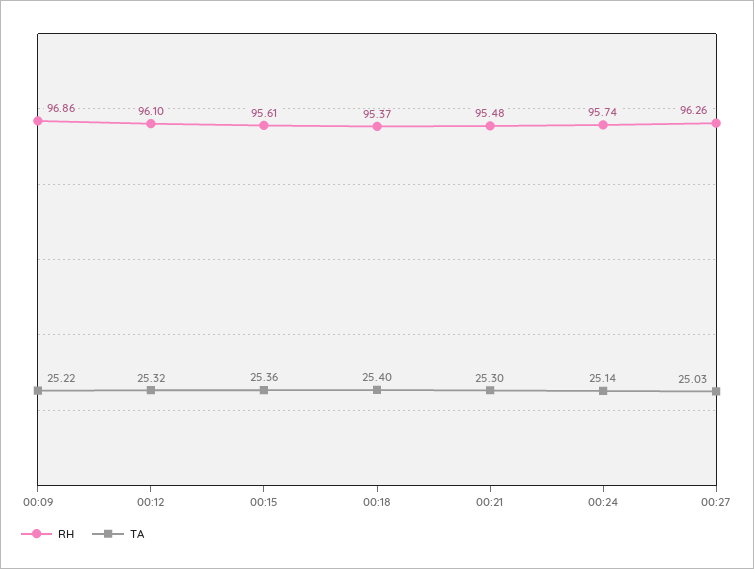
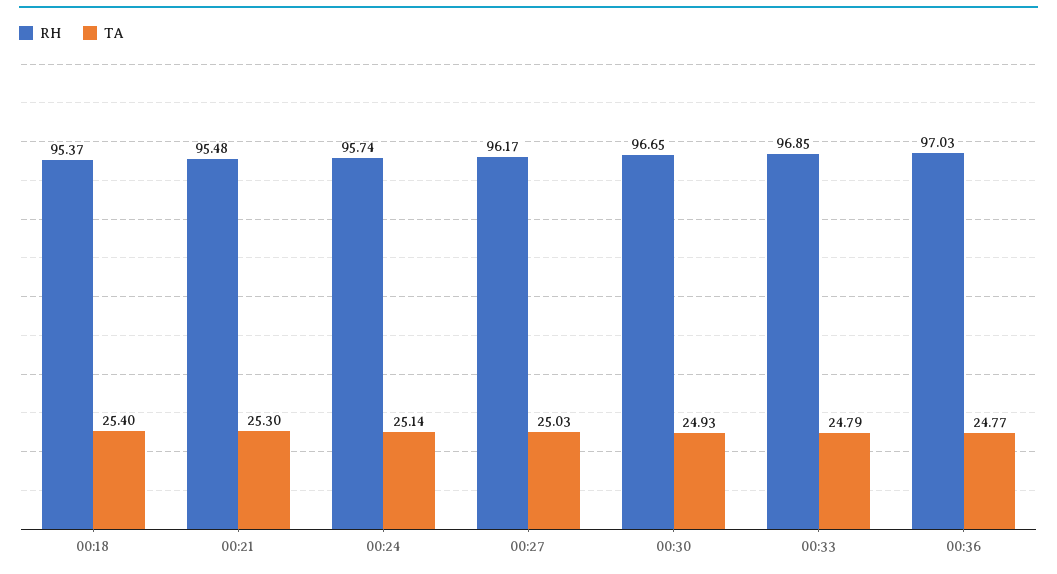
RH, 00:09: 96.86 -> none
TA, 00:09: 25.22 -> none
RH, 00:12: 96.1 -> none
TA, 00:12: 25.32 -> none
RH, 00:15: 95.61 -> none
TA, 00:15: 25.36 -> none
RH, 00:27: 96.26 -> 96.17
RH, 00:30: none -> 96.65
TA, 00:30: none -> 24.93
RH, 00:33: none -> 96.85
TA, 00:33: none -> 24.79
RH, 00:36: none -> 97.03
TA, 00:36: none -> 24.77

